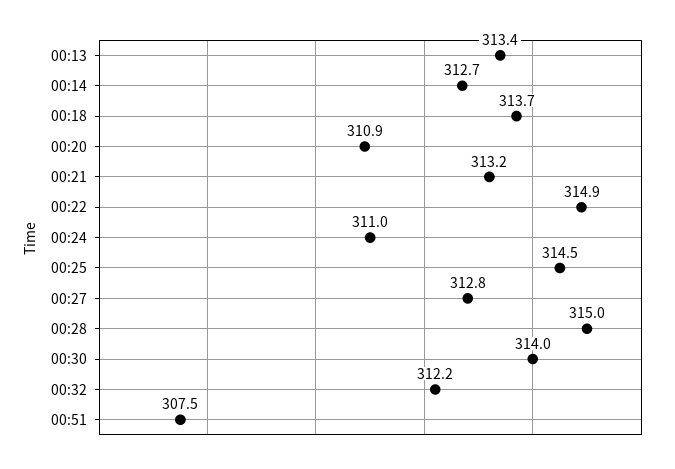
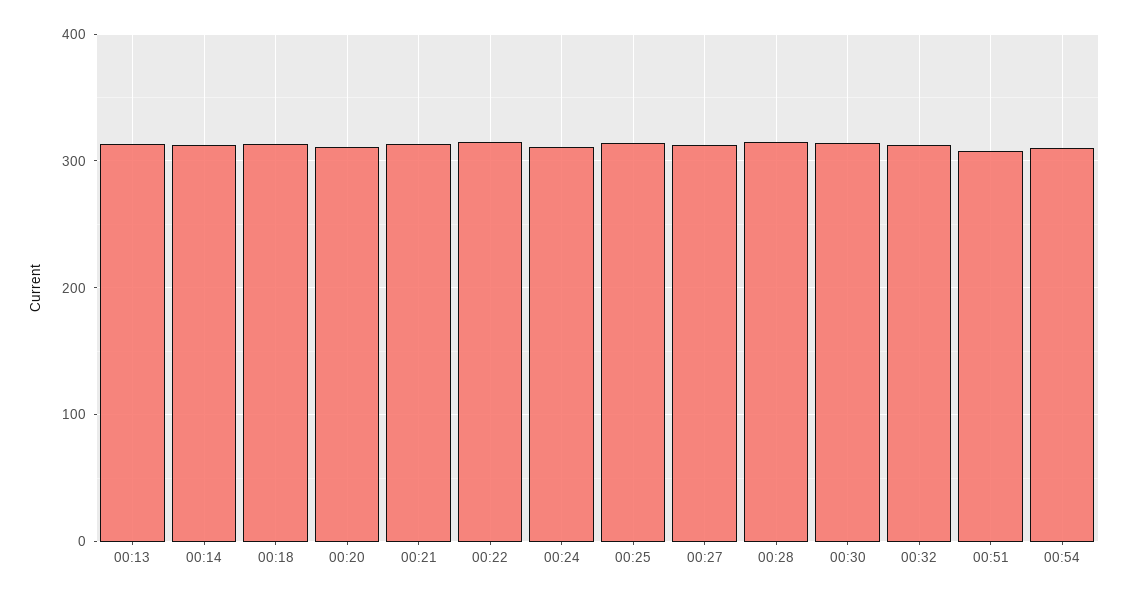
00:54: none -> 310

